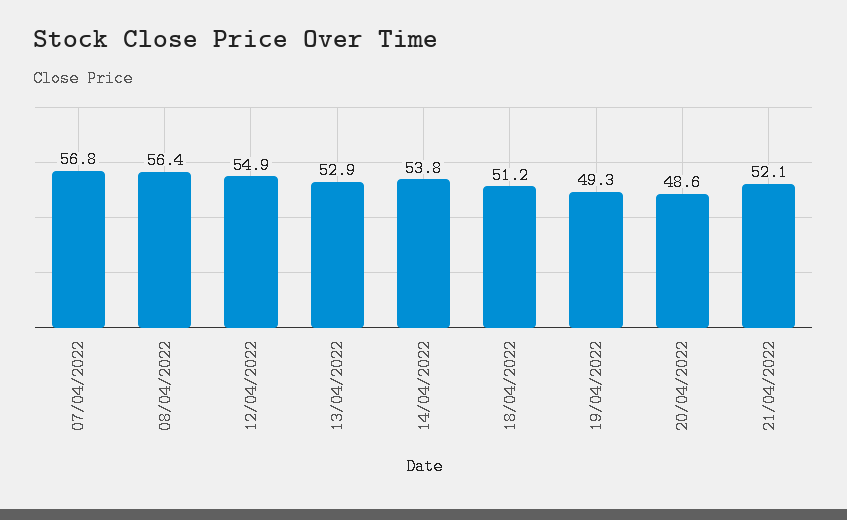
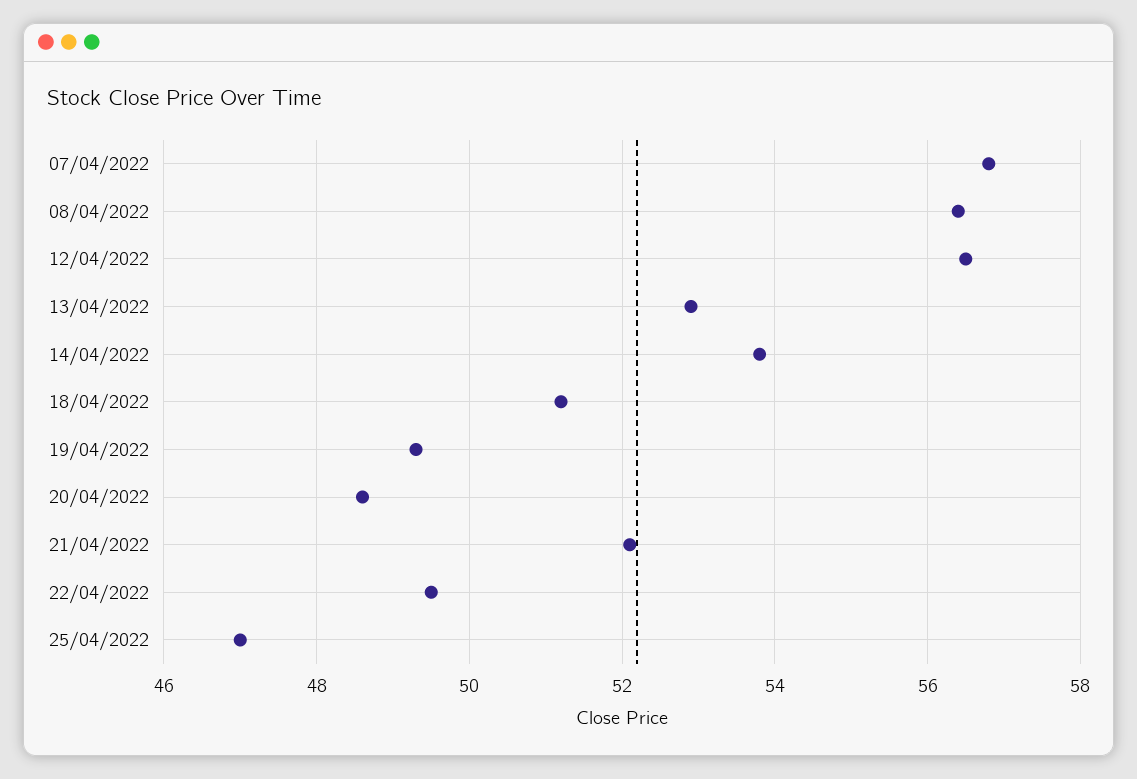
12/04/2022: 54.9 -> 56.5
22/04/2022: none -> 49.5
25/04/2022: none -> 47

